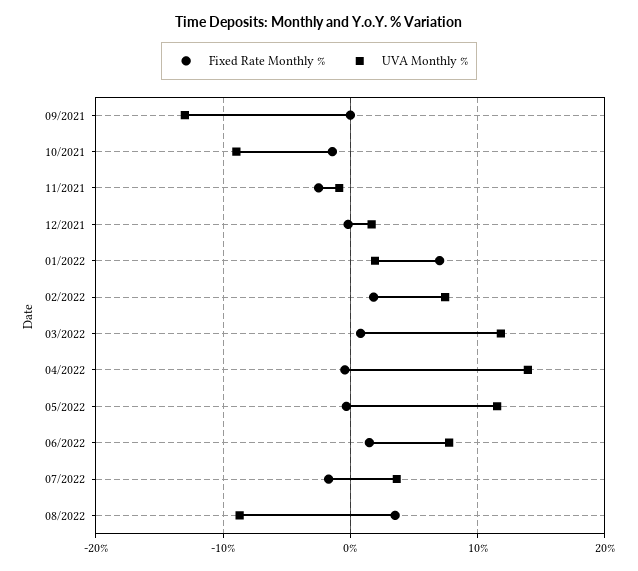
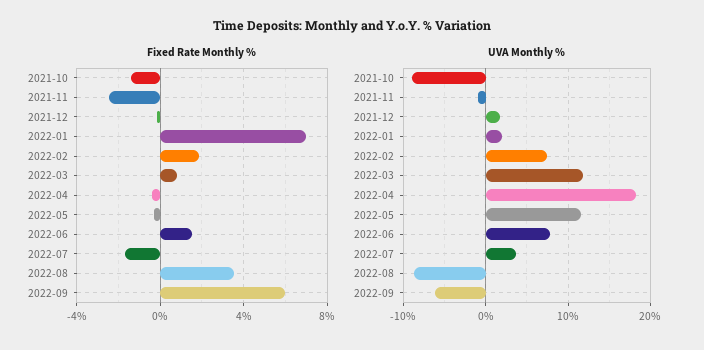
Fixed Rate Monthly %, 09/2021: 0 -> none
UVA Monthly %, 09/2021: -13 -> none
UVA Monthly %, 04/2022: 14 -> 18
Fixed Rate Monthly %, 2022-09: none -> 6
UVA Monthly %, 2022-09: none -> -6

